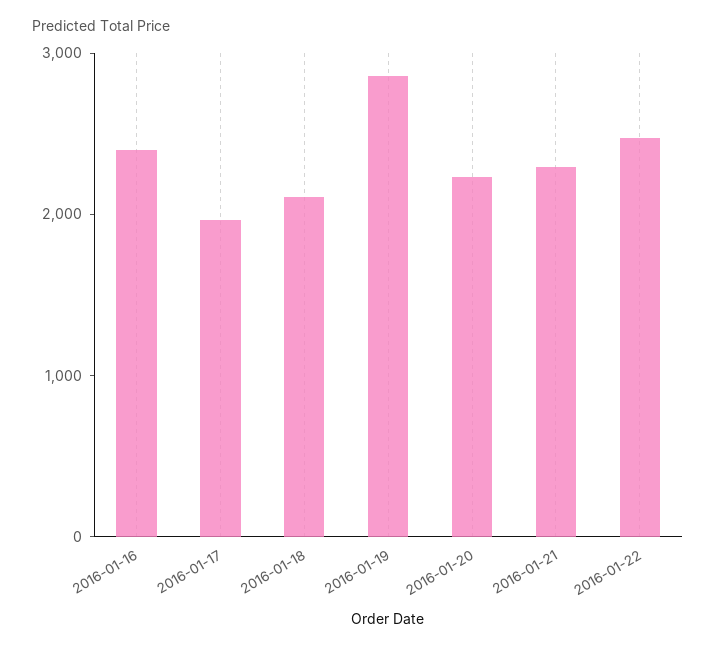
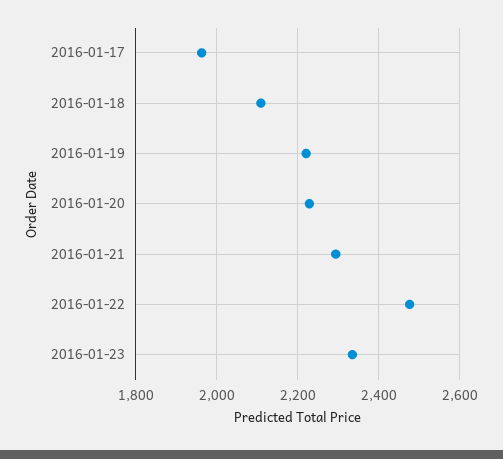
2016-01-16: 2400 -> none
2016-01-19: 2800 -> 2220
2016-01-23: none -> 2340

